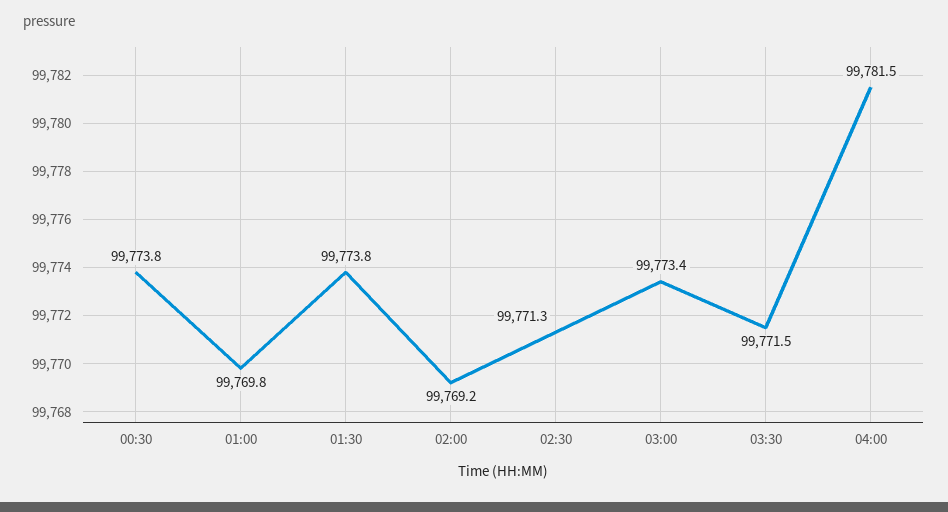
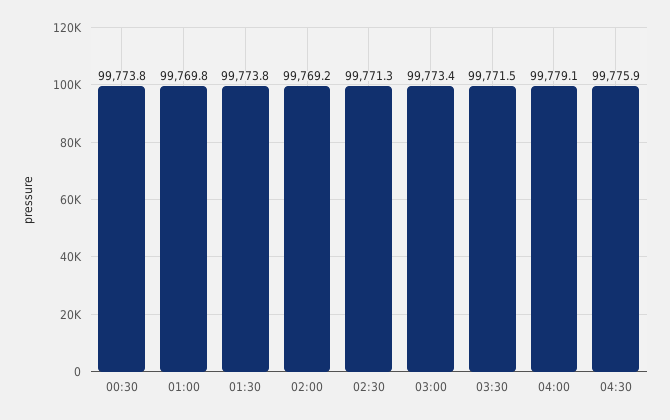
04:00: 99781.5 -> 99779.1
04:30: none -> 99775.9

